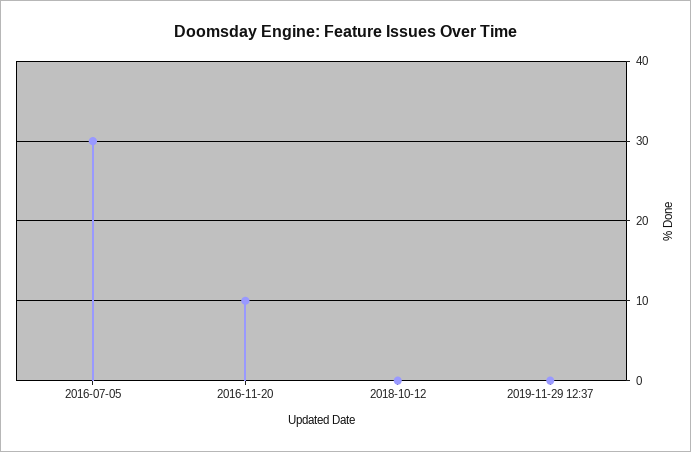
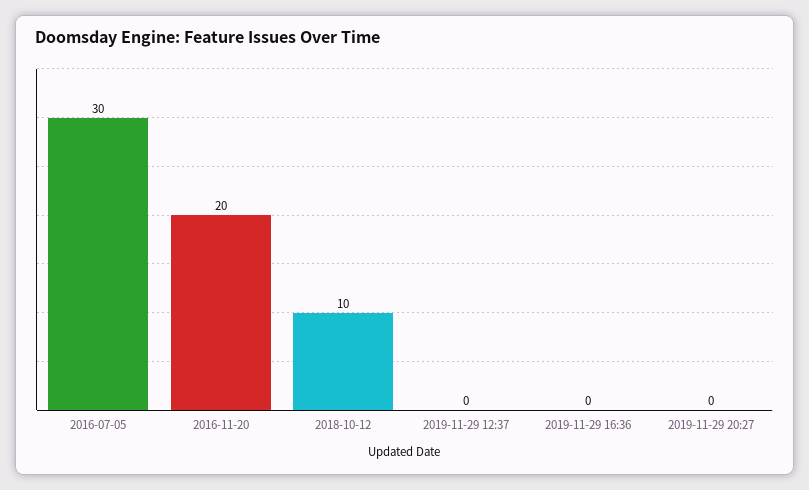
2016-11-20: 10 -> 20
2018-10-12: 0 -> 10
2019-11-29 16:36: none -> 0
2019-11-29 20:27: none -> 0

